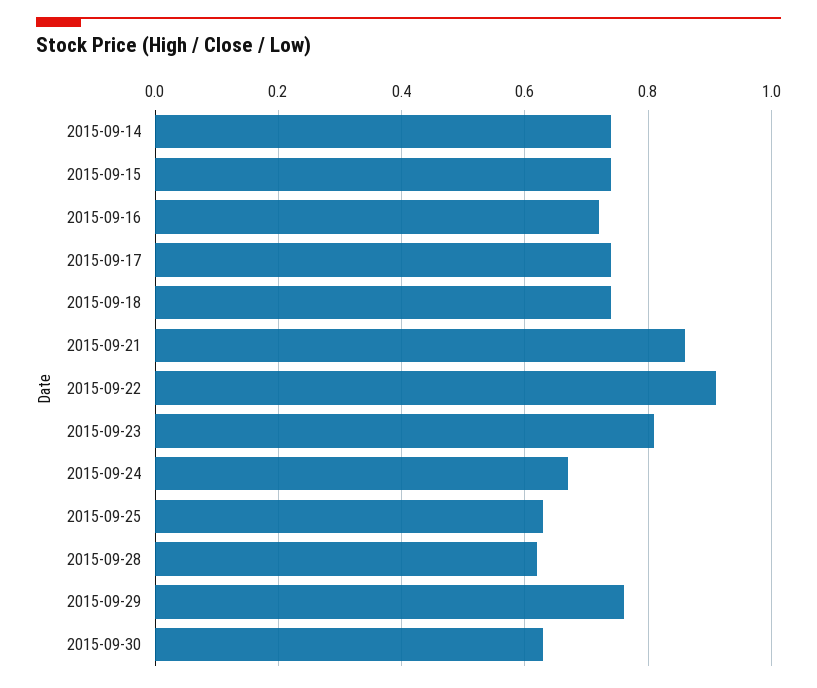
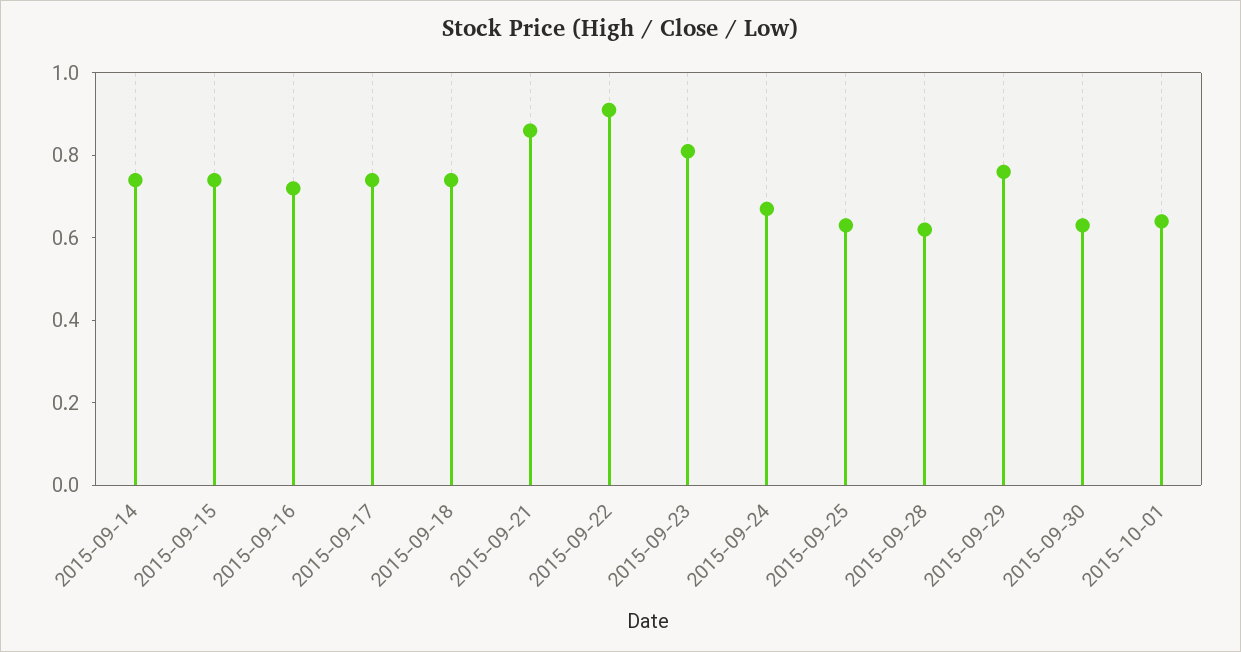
2015-10-01: none -> 0.65

